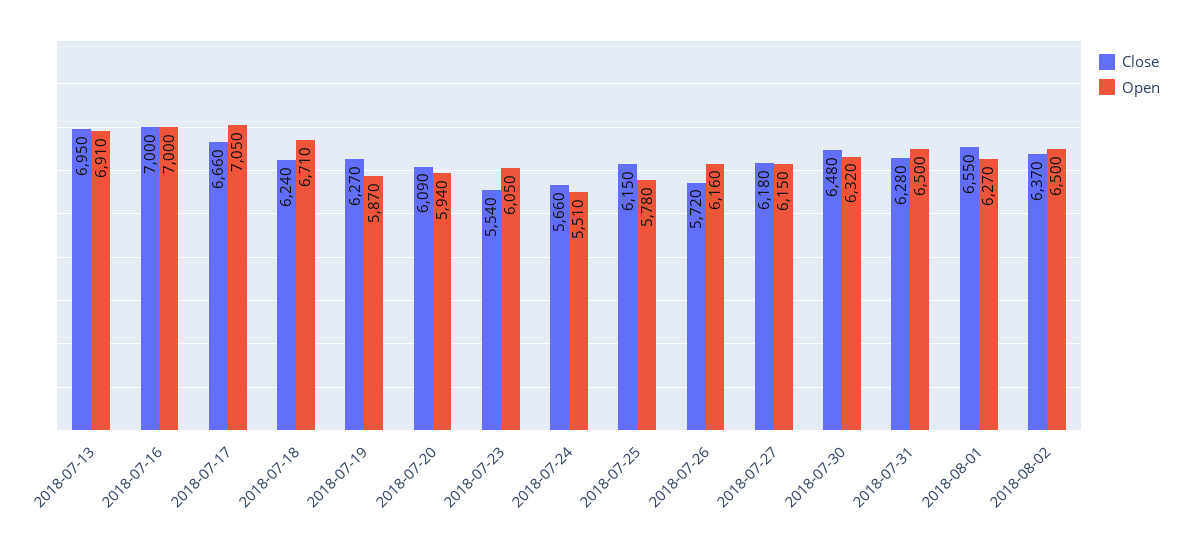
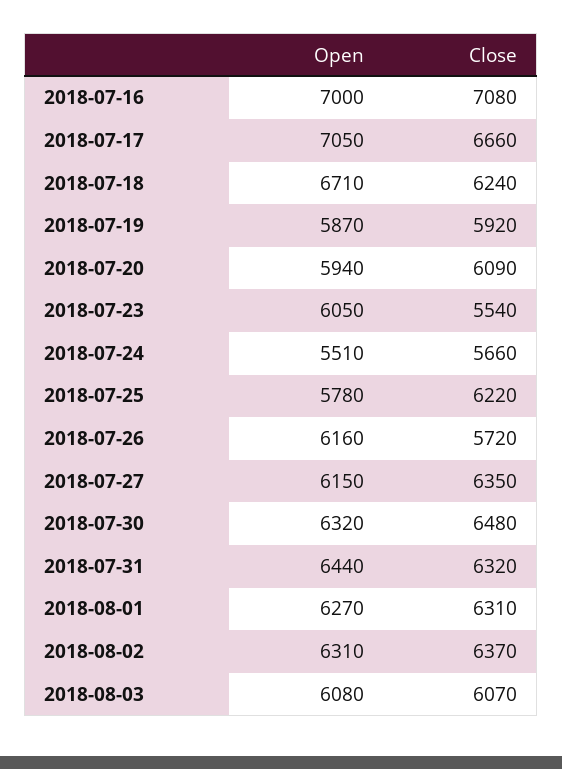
Close, 2018-07-13: 6950 -> none
Open, 2018-07-13: 6910 -> none
Close, 2018-07-16: 7000 -> 7080
Close, 2018-07-19: 6270 -> 5920
Close, 2018-07-25: 6150 -> 6220
Close, 2018-07-27: 6180 -> 6350
Close, 2018-07-31: 6280 -> 6320
Open, 2018-07-31: 6500 -> 6440
Close, 2018-08-01: 6550 -> 6310
Open, 2018-08-02: 6500 -> 6310
Open, 2018-08-03: none -> 6080
Close, 2018-08-03: none -> 6070

